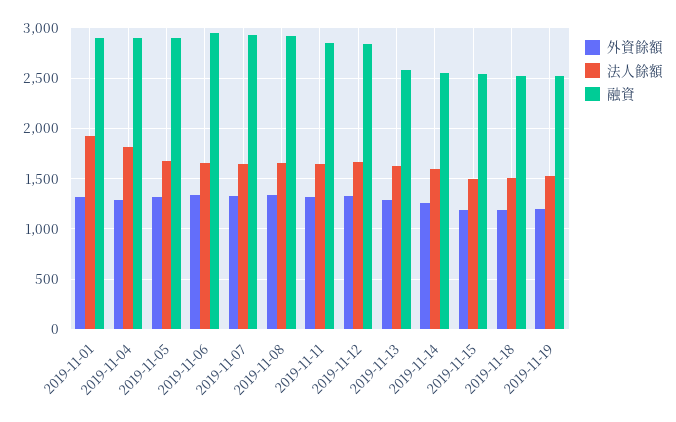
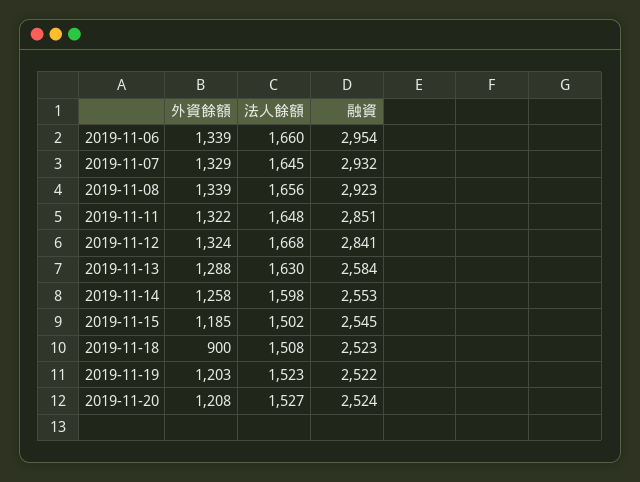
外資餘額, 2019-11-01: 1300 -> none
法人餘額, 2019-11-01: 1900 -> none
融資, 2019-11-01: 2900 -> none
外資餘額, 2019-11-04: 1300 -> none
法人餘額, 2019-11-04: 1800 -> none
融資, 2019-11-04: 2900 -> none
外資餘額, 2019-11-05: 1300 -> none
法人餘額, 2019-11-05: 1700 -> none
融資, 2019-11-05: 2900 -> none
外資餘額, 2019-11-18: 1200 -> 900
外資餘額, 2019-11-20: none -> 1208
法人餘額, 2019-11-20: none -> 1527
融資, 2019-11-20: none -> 2524

